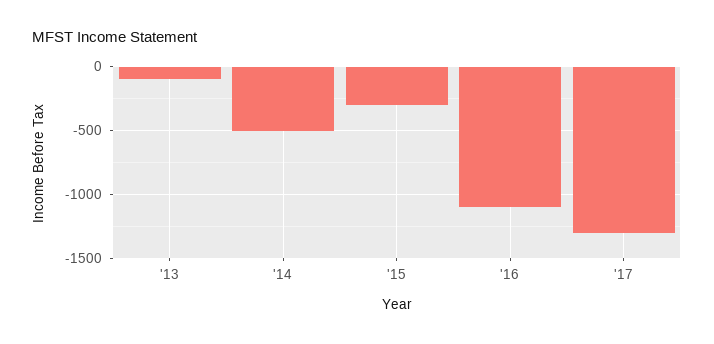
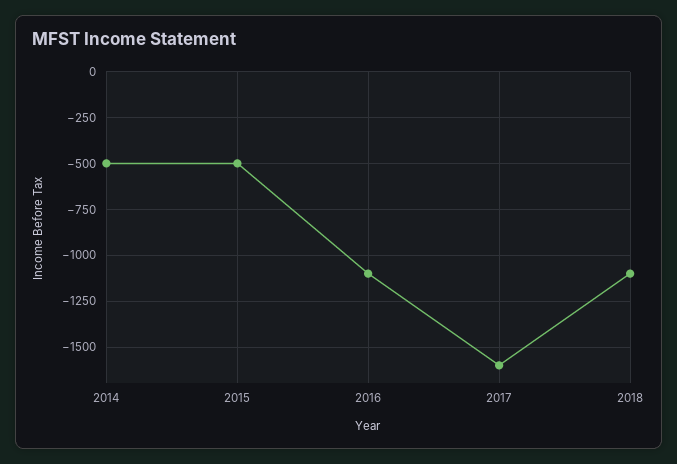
'13: -100 -> none
'15: -300 -> -500
'17: -1300 -> -1600
2018: none -> -1100

